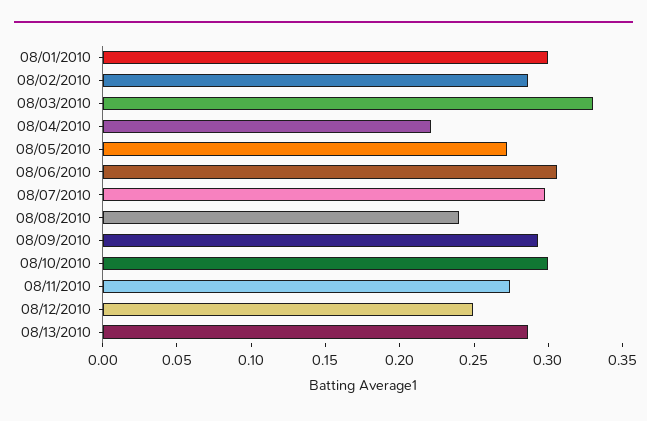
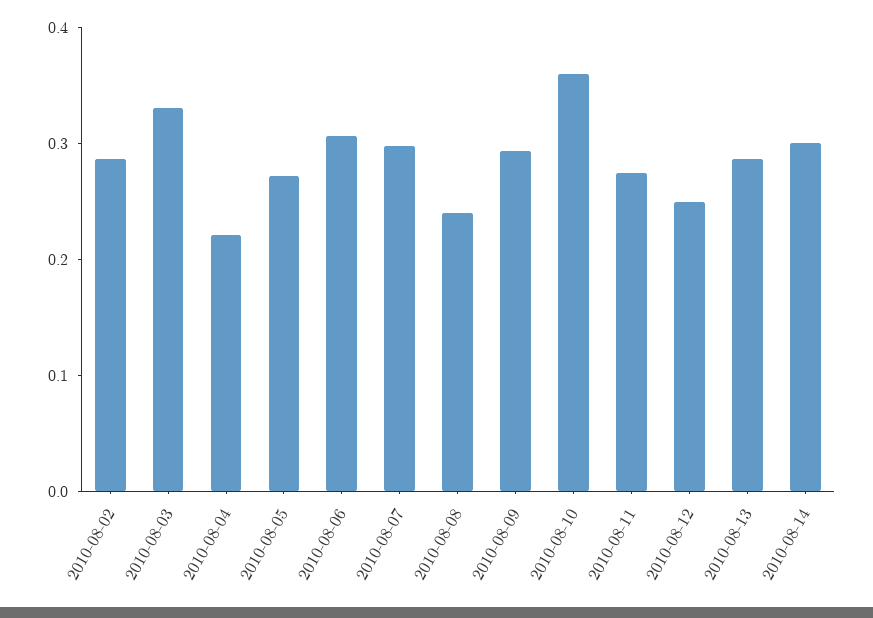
08/01/2010: 0.3 -> none
08/10/2010: 0.3 -> 0.36
2010-08-14: none -> 0.3

